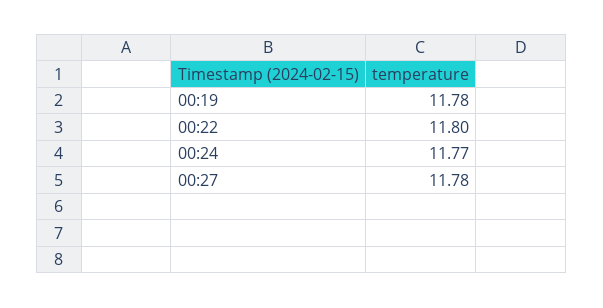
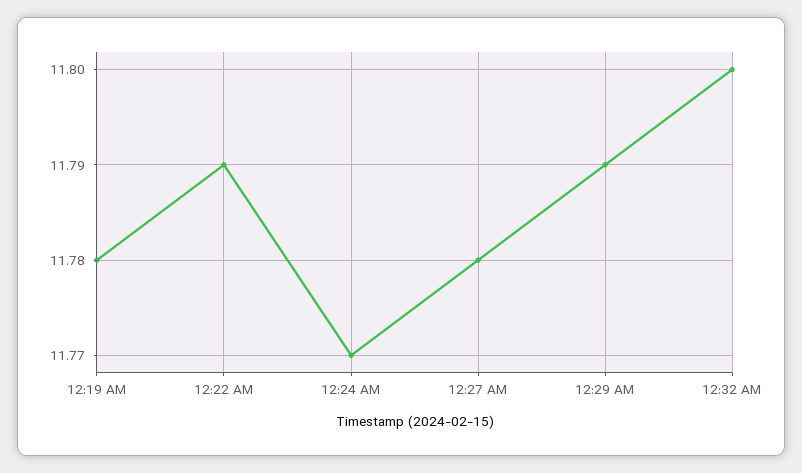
00:22: 11.8 -> 11.79
12:29 AM: none -> 11.79
12:32 AM: none -> 11.8

